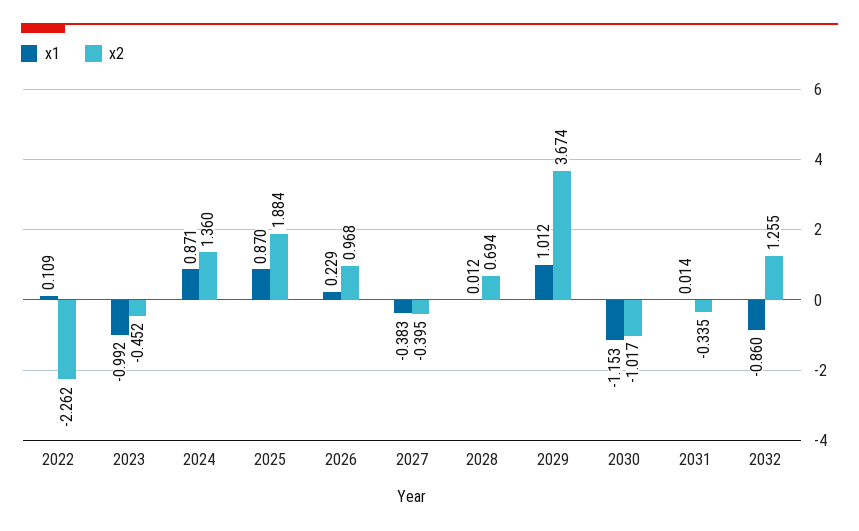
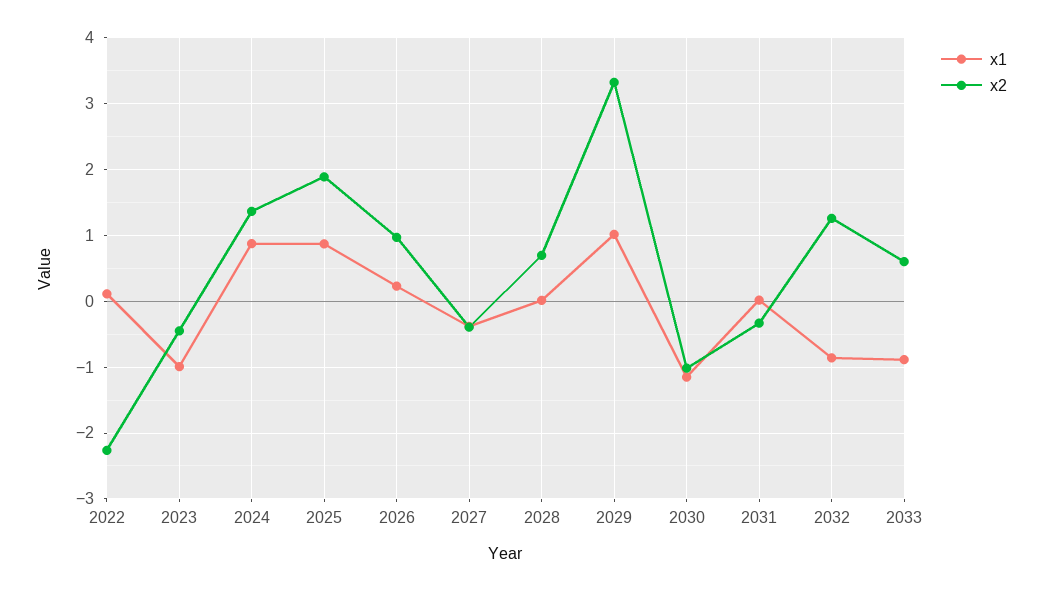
x2, 2029: 3.674 -> 3.3
x1, 2033: none -> -0.9
x2, 2033: none -> 0.6

